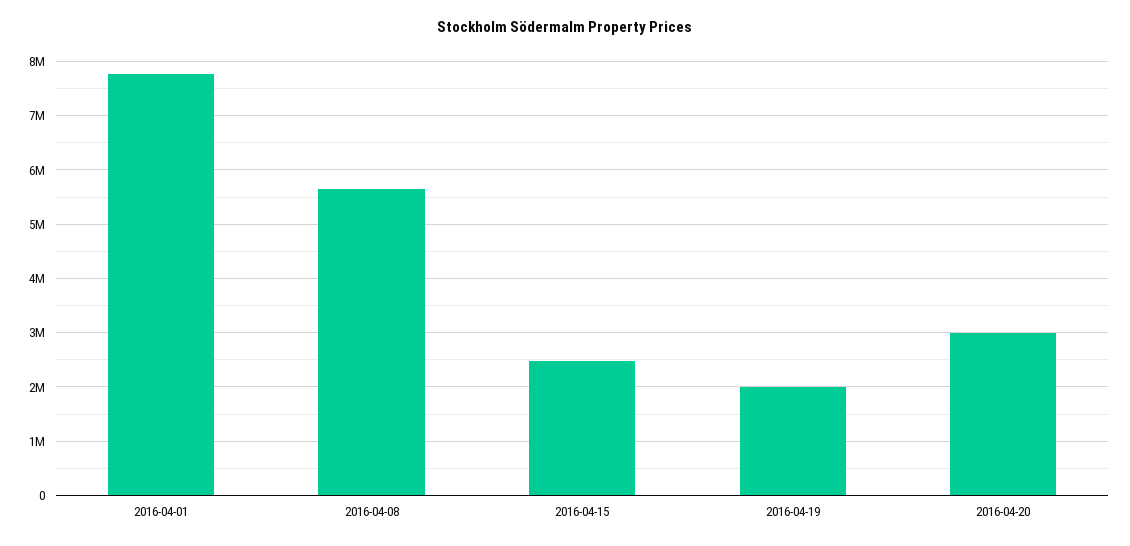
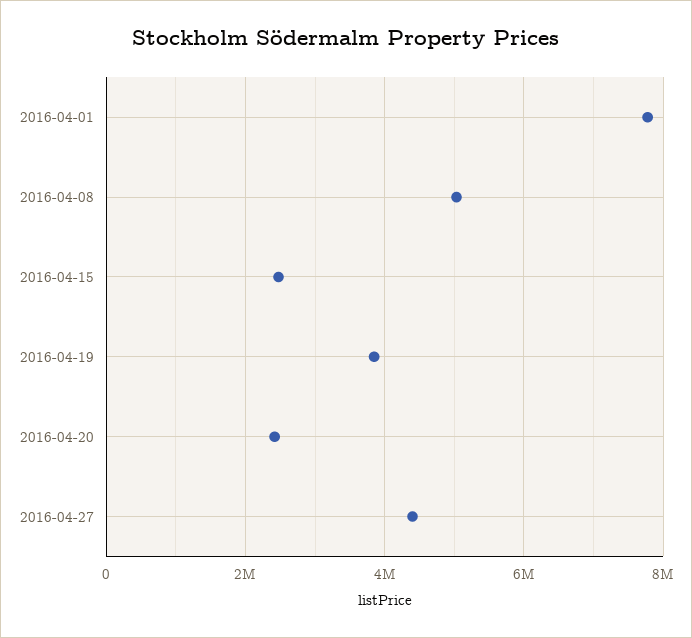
2016-04-08: 5600000 -> 5000000
2016-04-19: 2000000 -> 3800000
2016-04-20: 3000000 -> 2400000
2016-04-27: none -> 4400000

